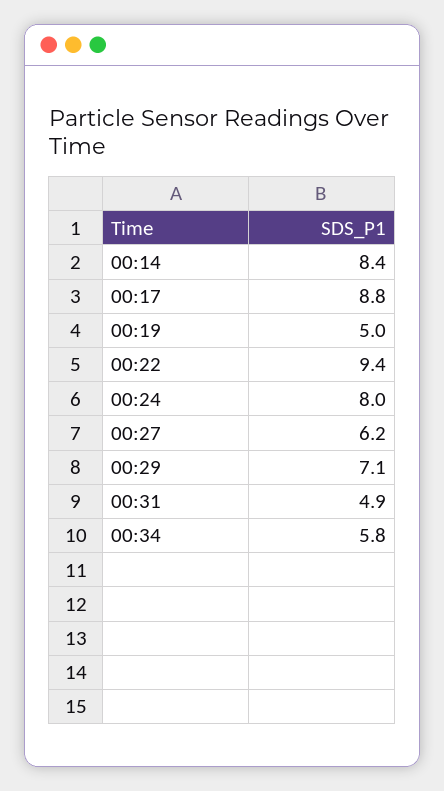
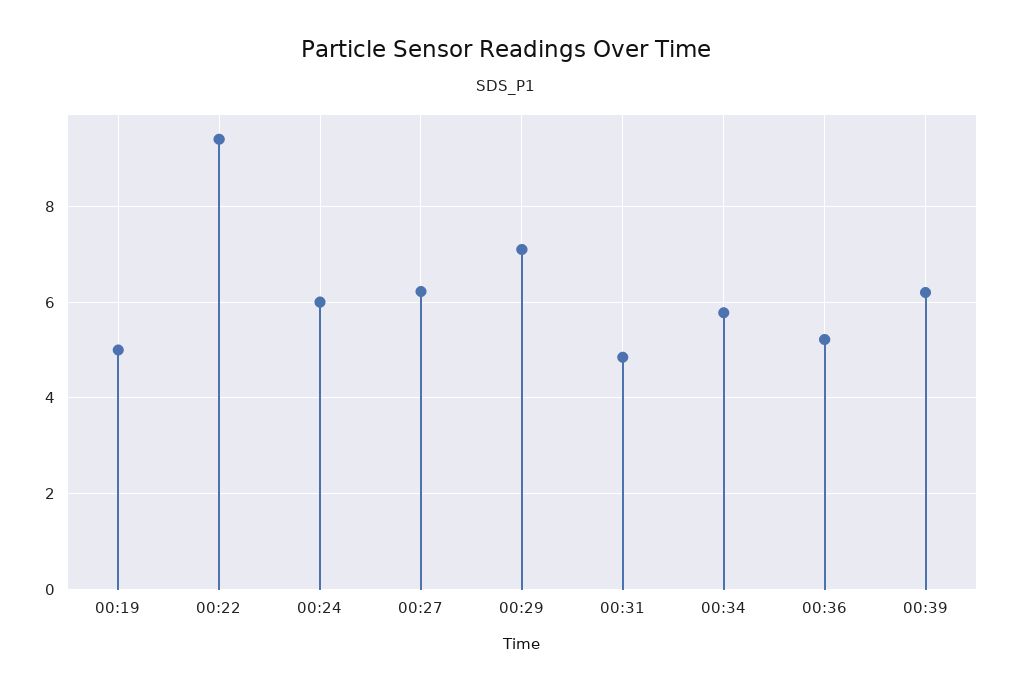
00:14: 8.4 -> none
00:17: 8.8 -> none
00:24: 8 -> 6
00:36: none -> 5.2
00:39: none -> 6.2

